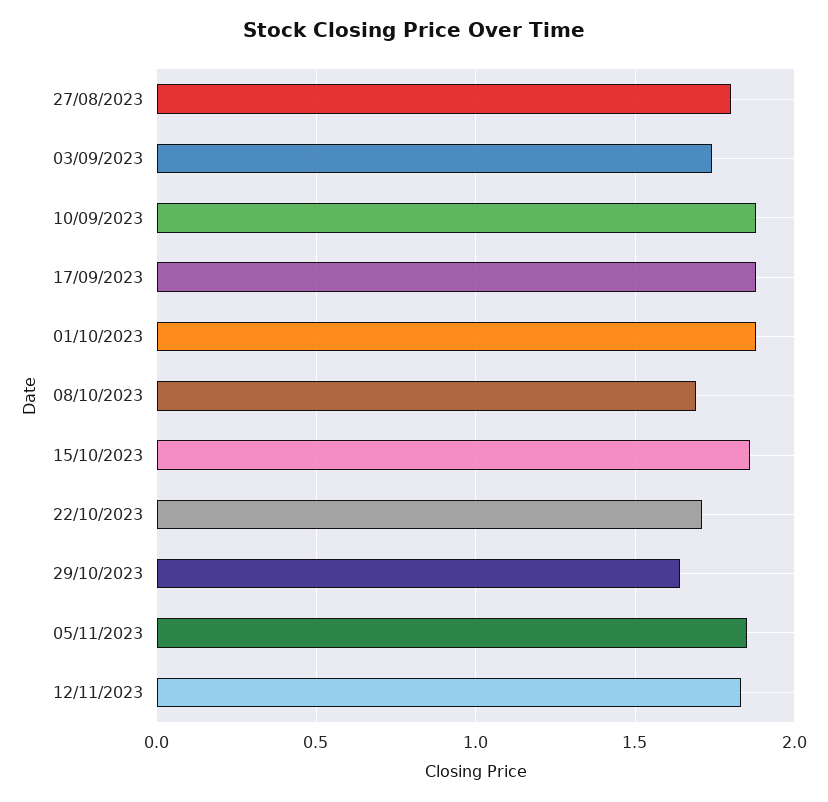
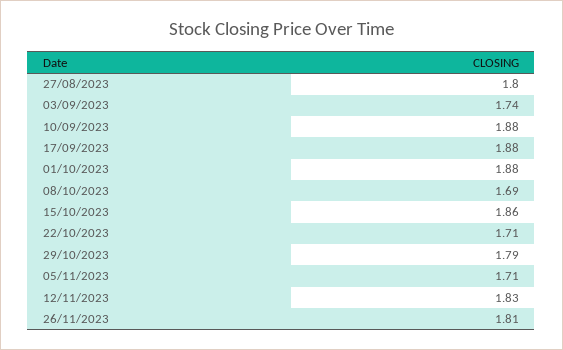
29/10/2023: 1.65 -> 1.79
05/11/2023: 1.85 -> 1.71
26/11/2023: none -> 1.81

